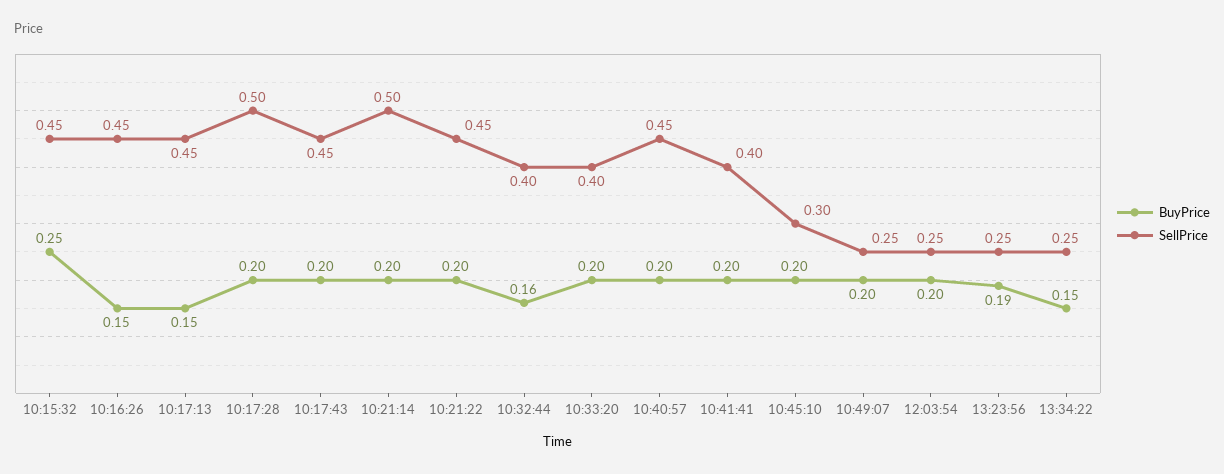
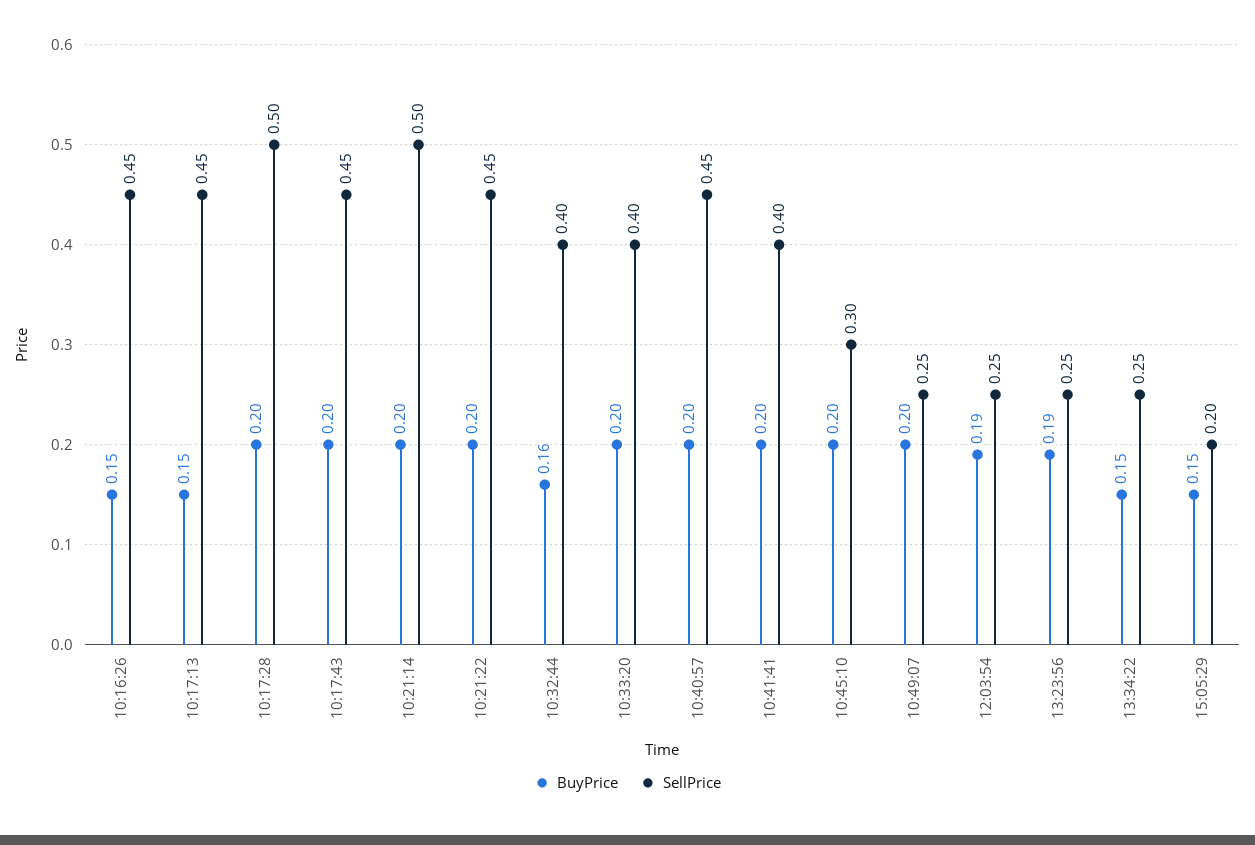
BuyPrice, 10:15:32: 0.25 -> none
SellPrice, 10:15:32: 0.45 -> none
BuyPrice, 12:03:54: 0.2 -> 0.19
BuyPrice, 15:05:29: none -> 0.15
SellPrice, 15:05:29: none -> 0.2

